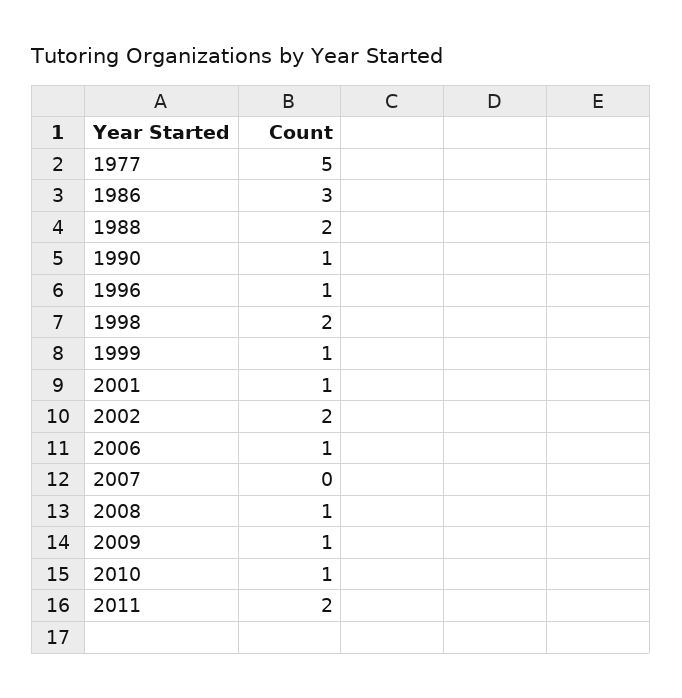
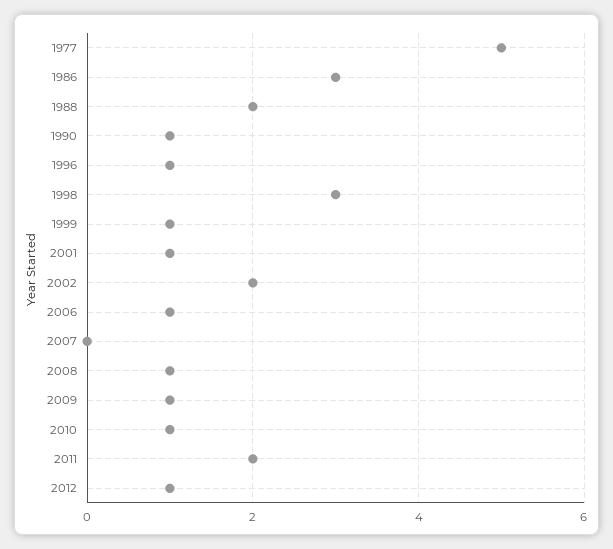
1998: 2 -> 3
2012: none -> 1

